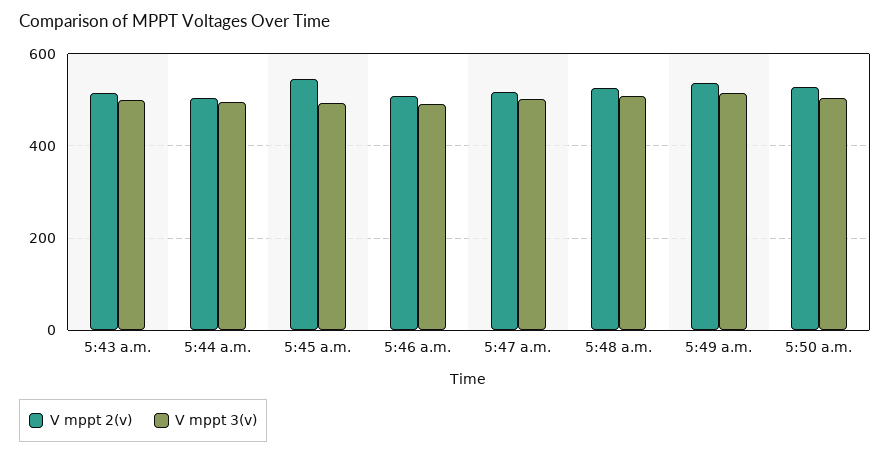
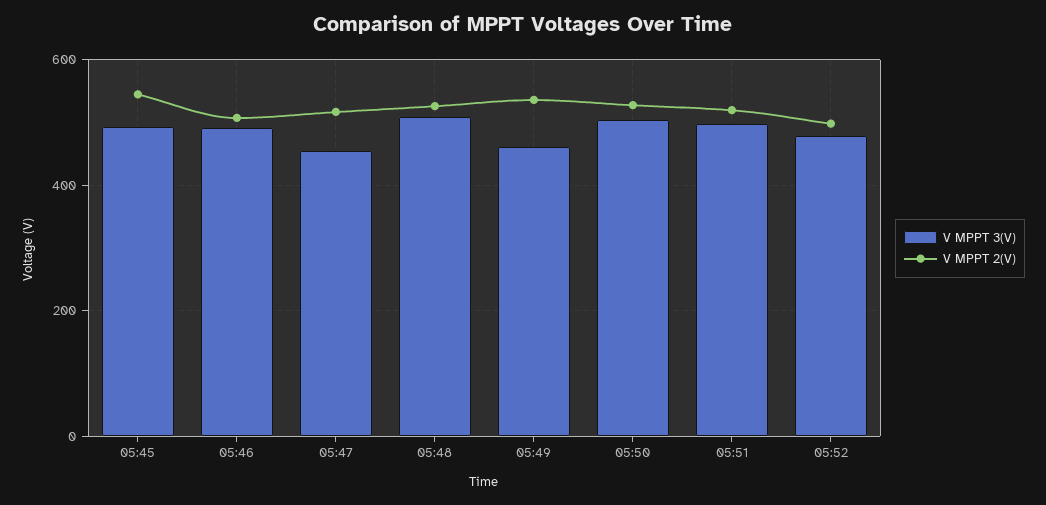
V mppt 2(v), 5:43 a.m.: 520 -> none
V mppt 3(v), 5:43 a.m.: 500 -> none
V mppt 2(v), 5:44 a.m.: 500 -> none
V mppt 3(v), 5:44 a.m.: 500 -> none
V mppt 3(v), 5:47 a.m.: 500 -> 460
V mppt 3(v), 5:49 a.m.: 520 -> 460
V mppt 3(v), 05:51: none -> 500
V mppt 2(v), 05:51: none -> 520
V mppt 3(v), 05:52: none -> 480
V mppt 2(v), 05:52: none -> 500

